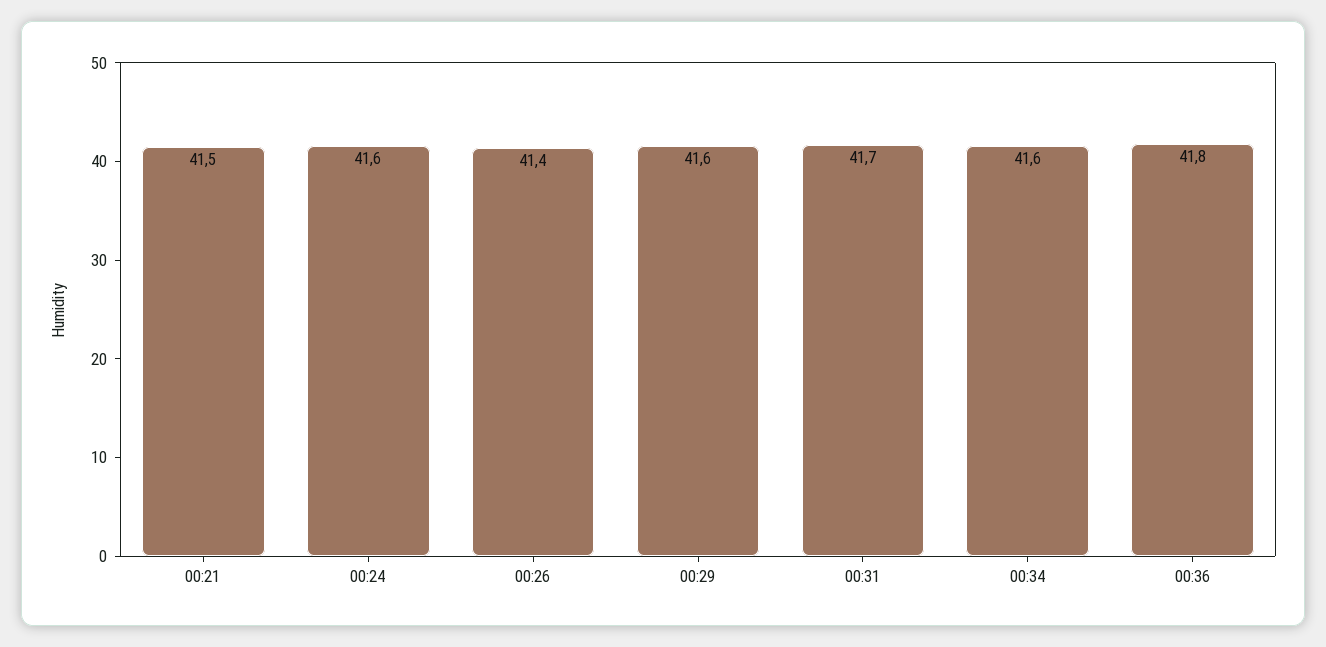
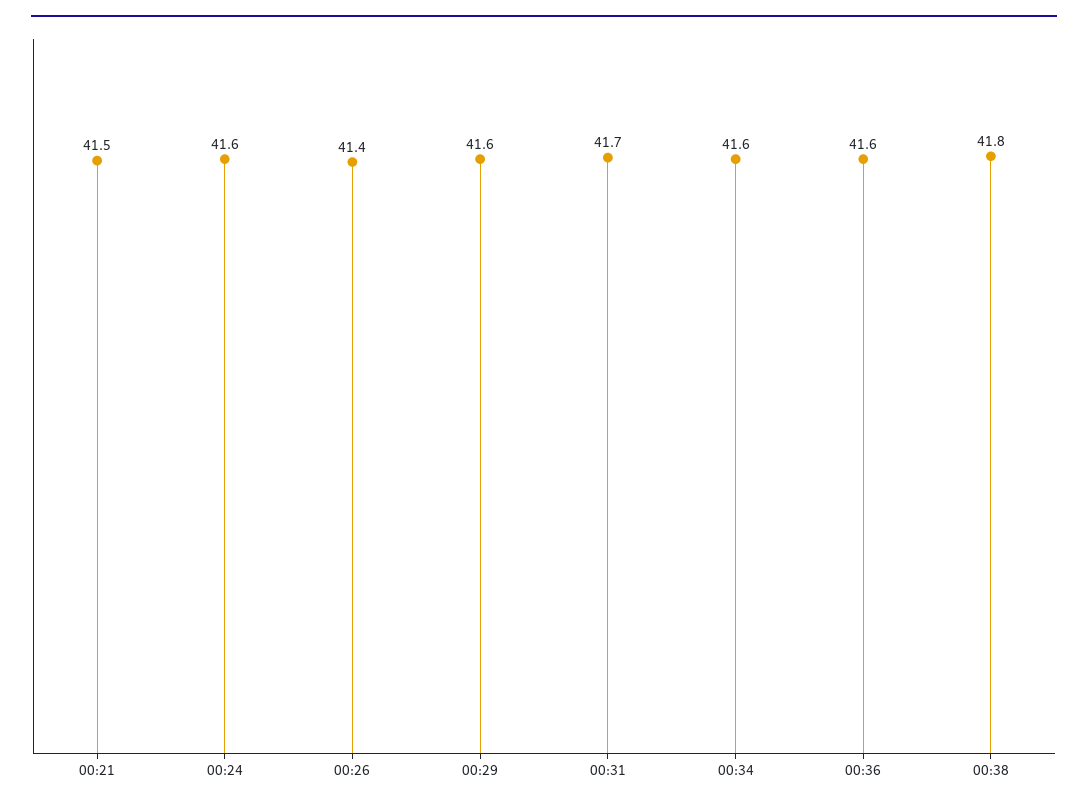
00:36: 41.8 -> 41.6
00:38: none -> 41.8

